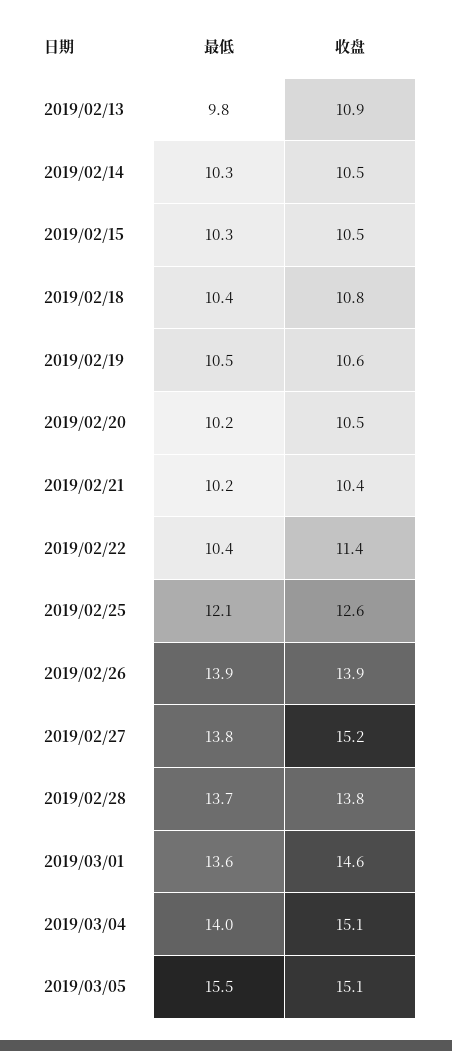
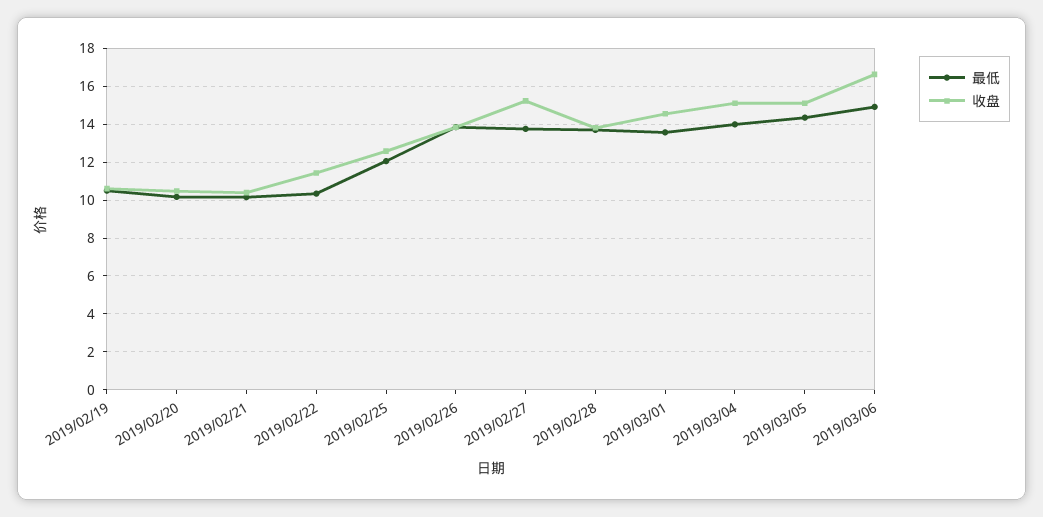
最低, 2019/02/13: 9.8 -> none
收盘, 2019/02/13: 10.9 -> none
最低, 2019/02/14: 10.3 -> none
收盘, 2019/02/14: 10.5 -> none
最低, 2019/02/15: 10.3 -> none
收盘, 2019/02/15: 10.5 -> none
最低, 2019/02/18: 10.4 -> none
收盘, 2019/02/18: 10.8 -> none
最低, 2019/03/05: 15.5 -> 14.5
最低, 2019/03/06: none -> 15
收盘, 2019/03/06: none -> 16.5

